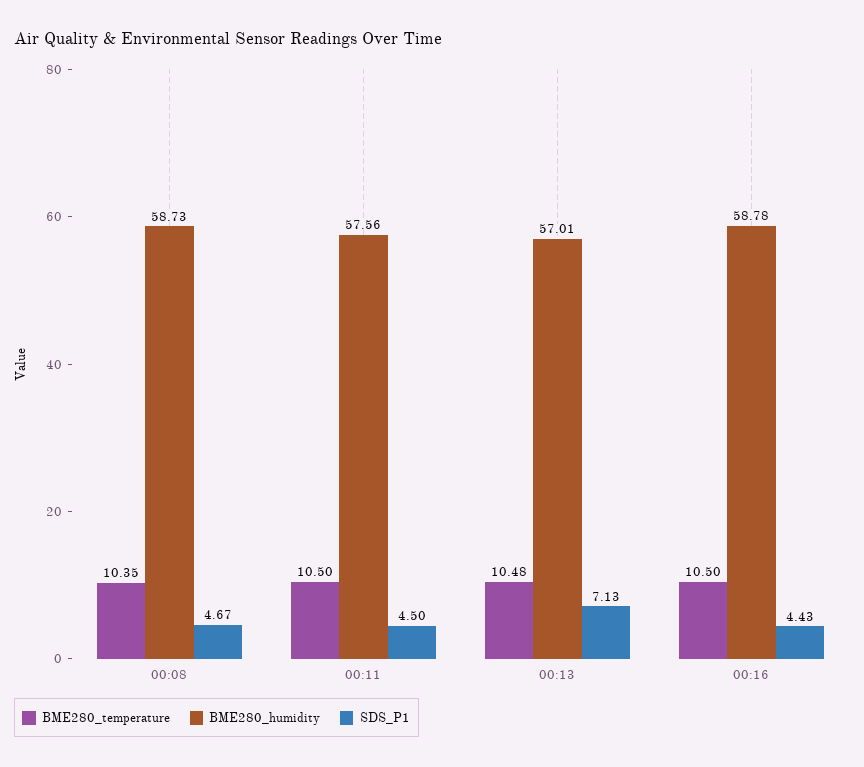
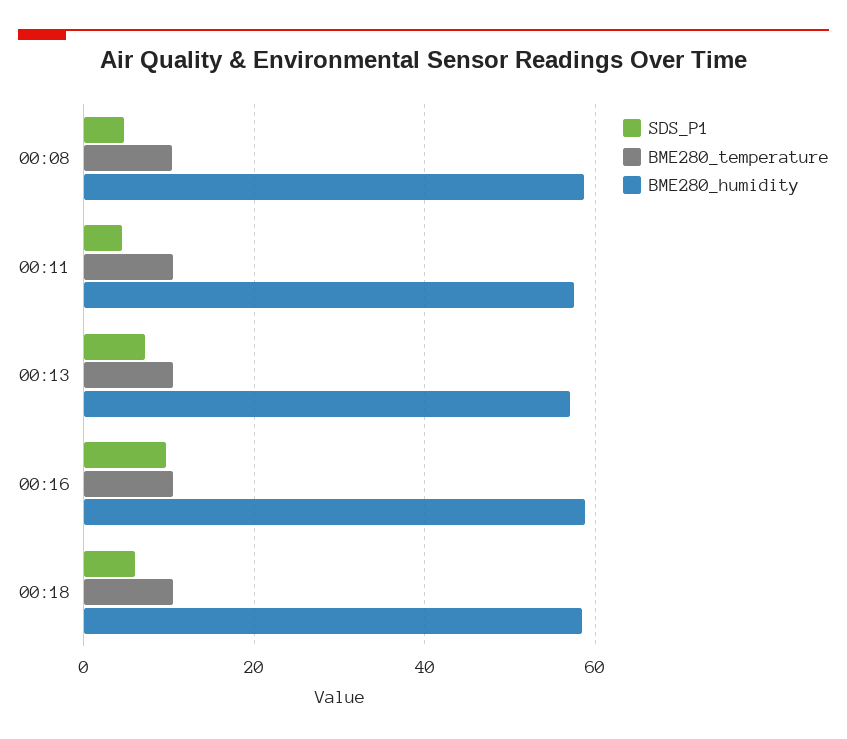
SDS_P1, 00:16: 4.43 -> 10
SDS_P1, 00:18: none -> 6
BME280_temperature, 00:18: none -> 10
BME280_humidity, 00:18: none -> 58

